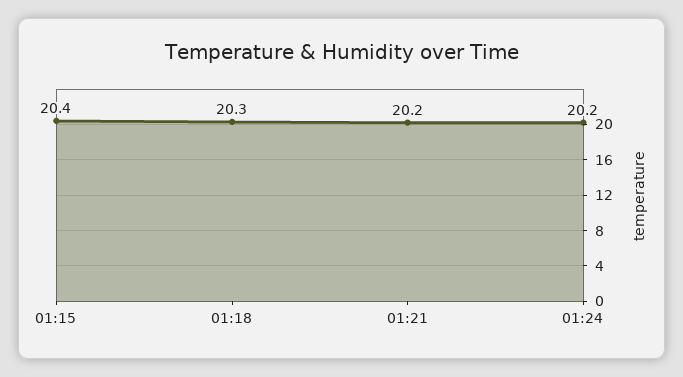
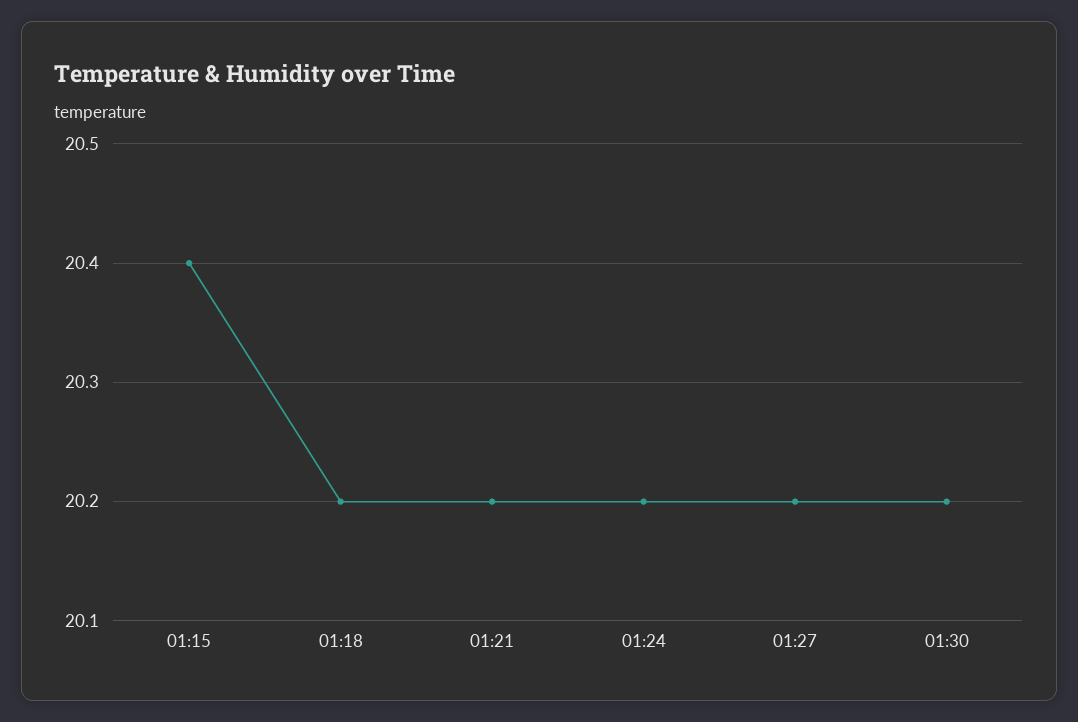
01:18: 20.3 -> 20.2
01:27: none -> 20.2
01:30: none -> 20.2

